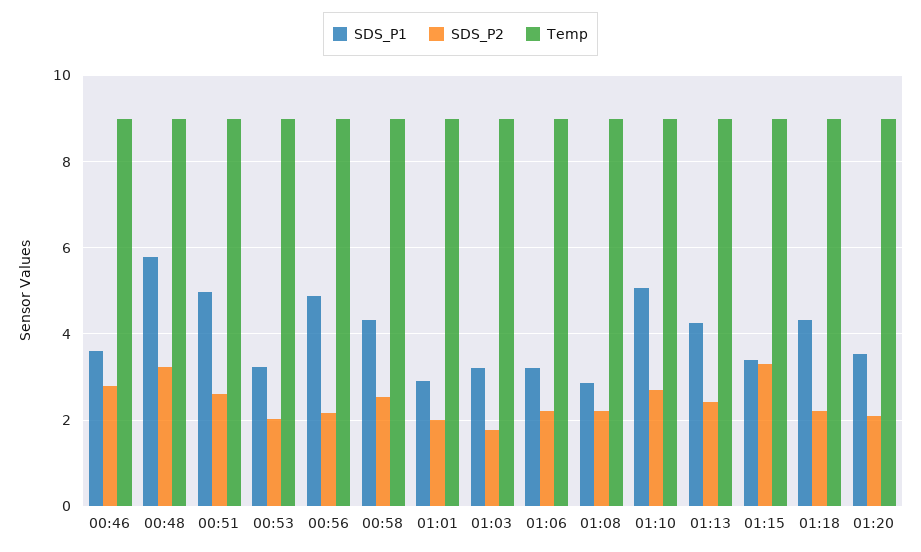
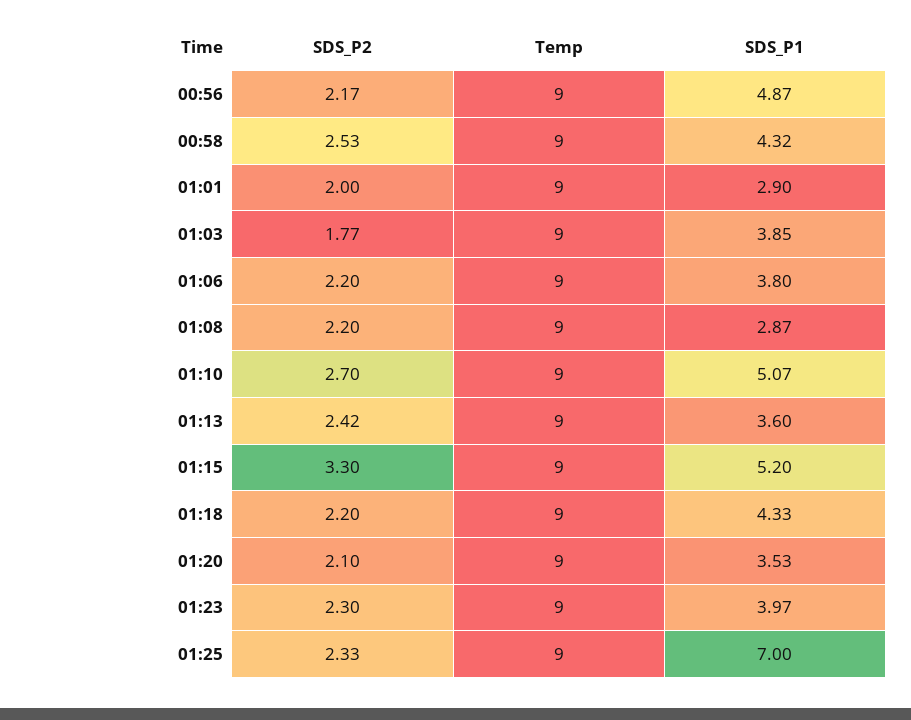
SDS_P1, 00:46: 3.6 -> none
SDS_P2, 00:46: 2.8 -> none
Temp, 00:46: 9 -> none
SDS_P1, 00:48: 5.8 -> none
SDS_P2, 00:48: 3.2 -> none
Temp, 00:48: 9 -> none
SDS_P1, 00:51: 5 -> none
SDS_P2, 00:51: 2.6 -> none
Temp, 00:51: 9 -> none
SDS_P1, 00:53: 3.2 -> none
SDS_P2, 00:53: 2 -> none
Temp, 00:53: 9 -> none
SDS_P1, 01:03: 3.2 -> 3.85
SDS_P1, 01:06: 3.2 -> 3.8
SDS_P1, 01:13: 4.2 -> 3.6
SDS_P1, 01:15: 3.4 -> 5.2
SDS_P2, 01:23: none -> 2.3
Temp, 01:23: none -> 9
SDS_P1, 01:23: none -> 3.97
SDS_P2, 01:25: none -> 2.33
Temp, 01:25: none -> 9
SDS_P1, 01:25: none -> 7

